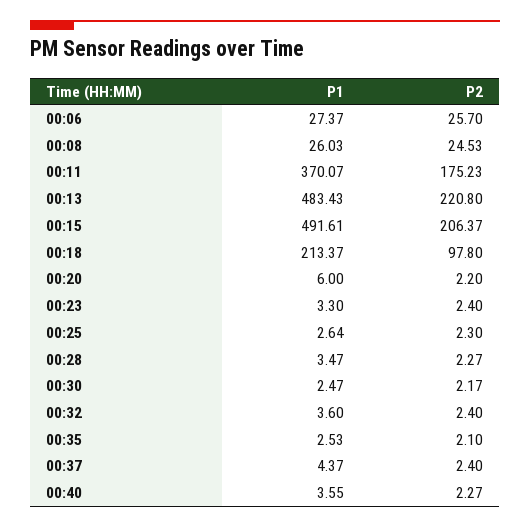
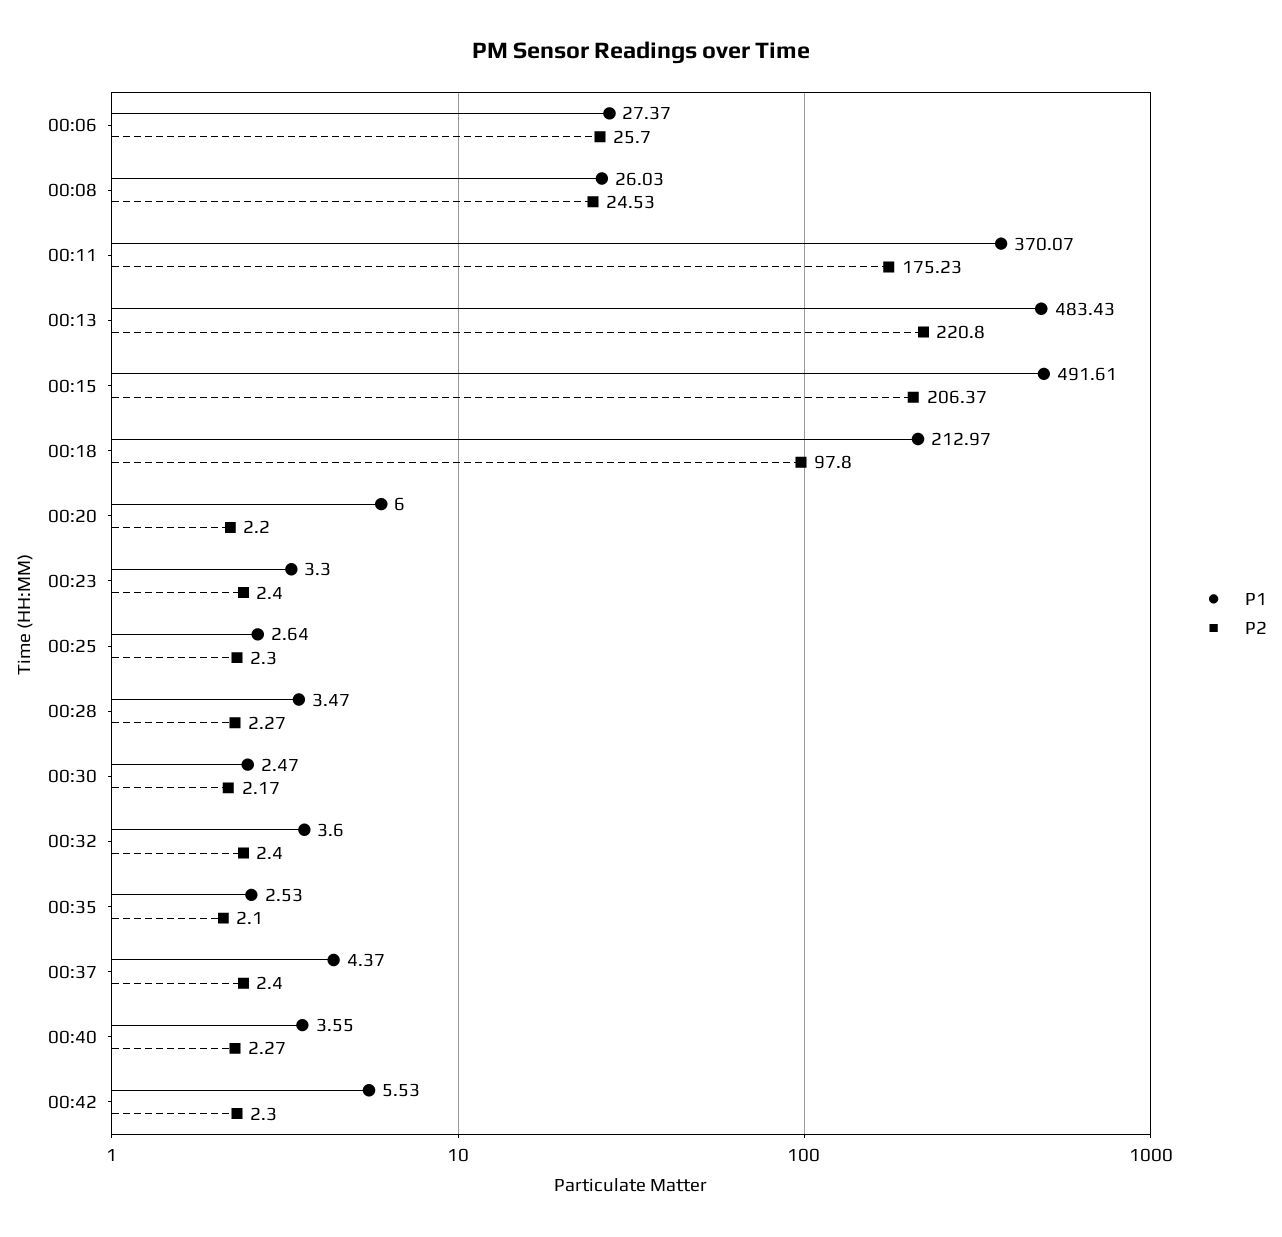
P1, 00:18: 213.37 -> 212.97
P1, 00:42: none -> 5.53
P2, 00:42: none -> 2.3

